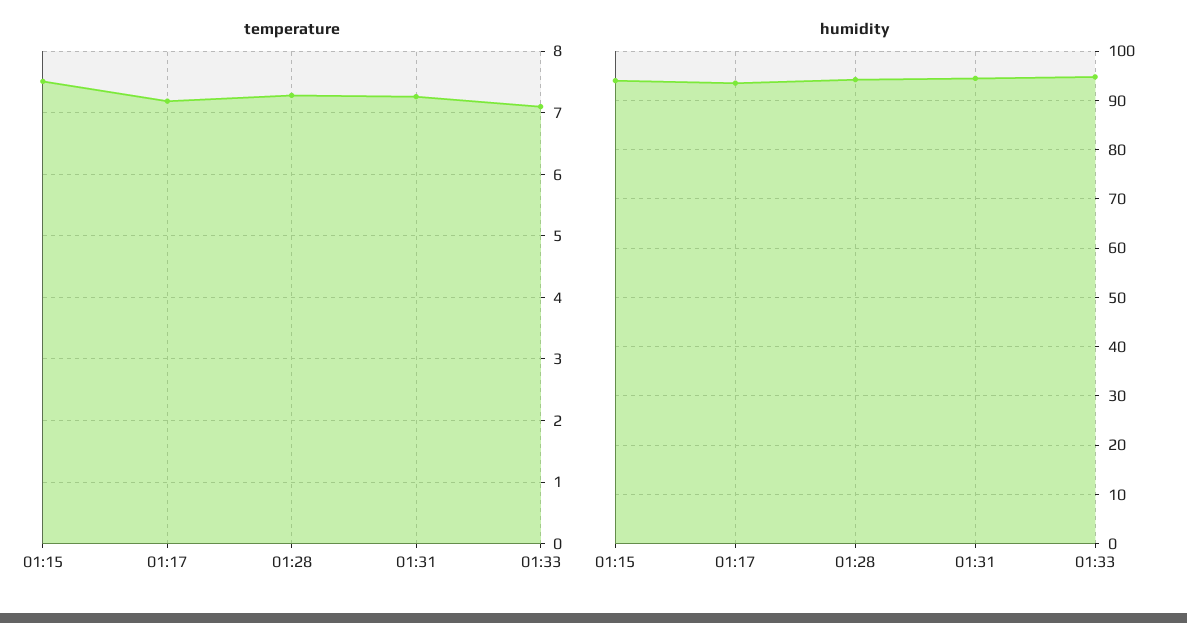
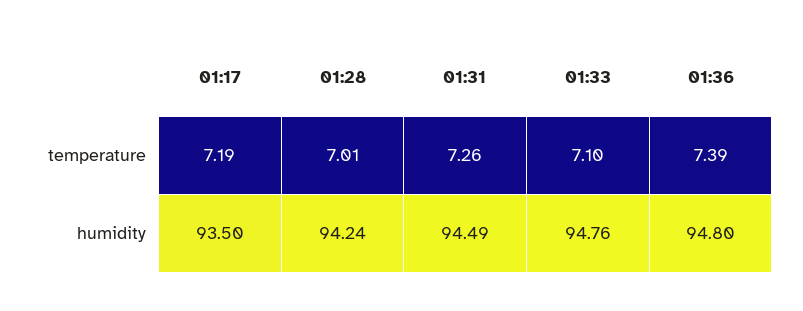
temperature, 01:15: 7.5 -> none
temperature, 01:28: 7.3 -> 7.01
humidity, 01:15: 94 -> none
temperature, 01:36: none -> 7.39
humidity, 01:36: none -> 94.8

